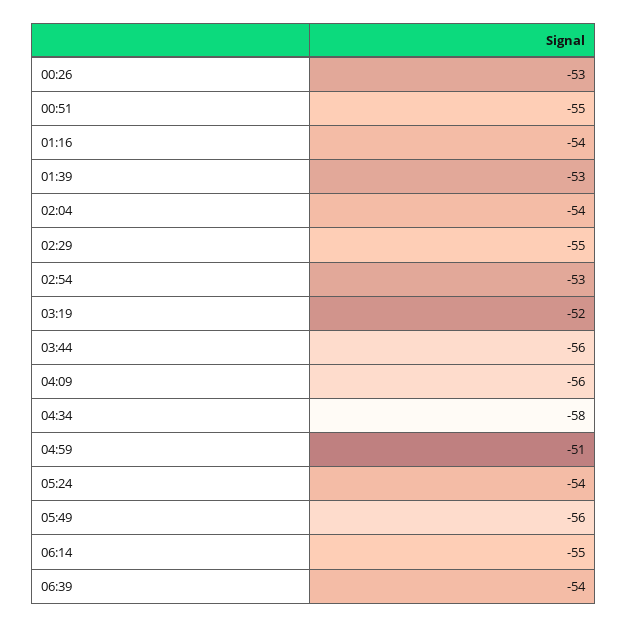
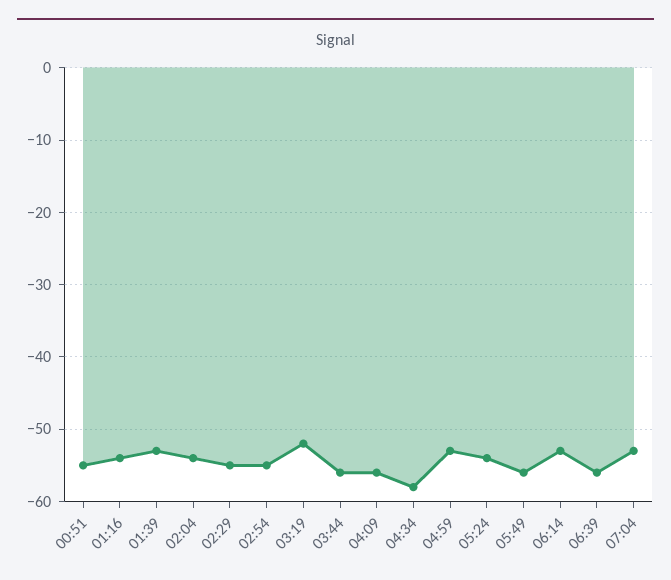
00:26: -53 -> none
02:54: -53 -> -55
04:59: -51 -> -53
06:14: -55 -> -53
06:39: -54 -> -56
07:04: none -> -53

